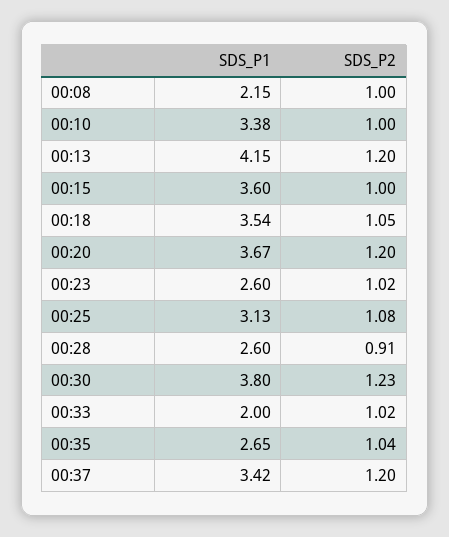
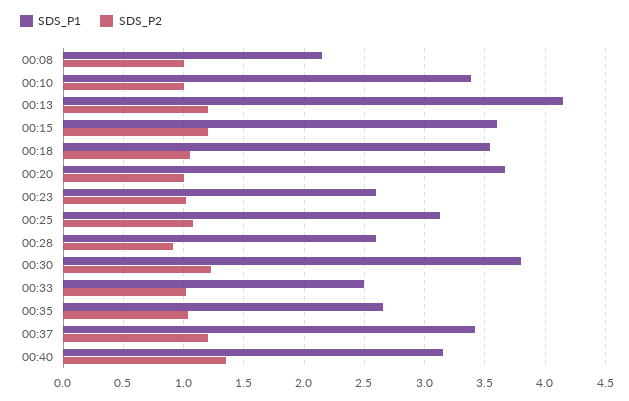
SDS_P2, 00:15: 1 -> 1.2
SDS_P2, 00:20: 1.2 -> 1
SDS_P1, 00:33: 2 -> 2.5
SDS_P1, 00:40: none -> 3.15
SDS_P2, 00:40: none -> 1.35

